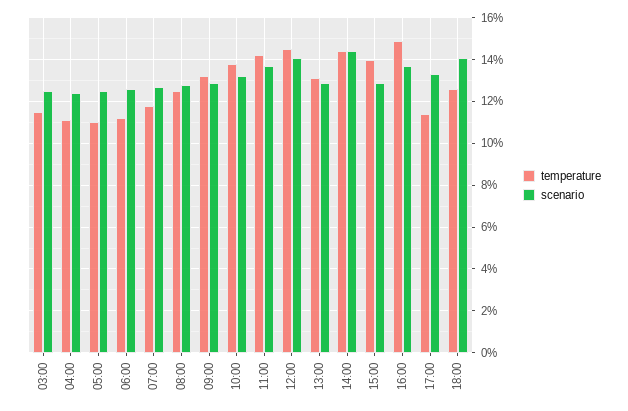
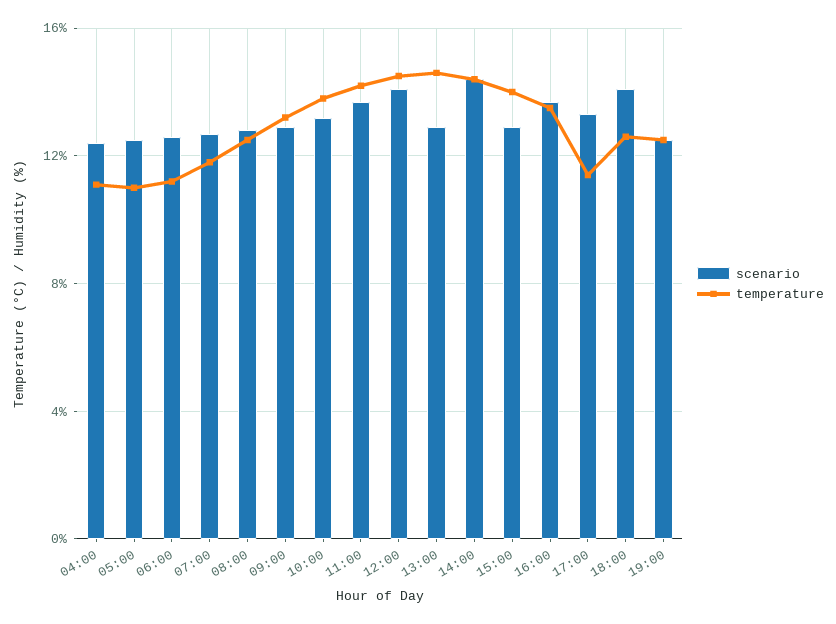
temperature, 03:00: 11.5 -> none
scenario, 03:00: 12.5 -> none
temperature, 13:00: 13 -> 14.5
temperature, 16:00: 15 -> 13.5
scenario, 19:00: none -> 12.5
temperature, 19:00: none -> 12.5

